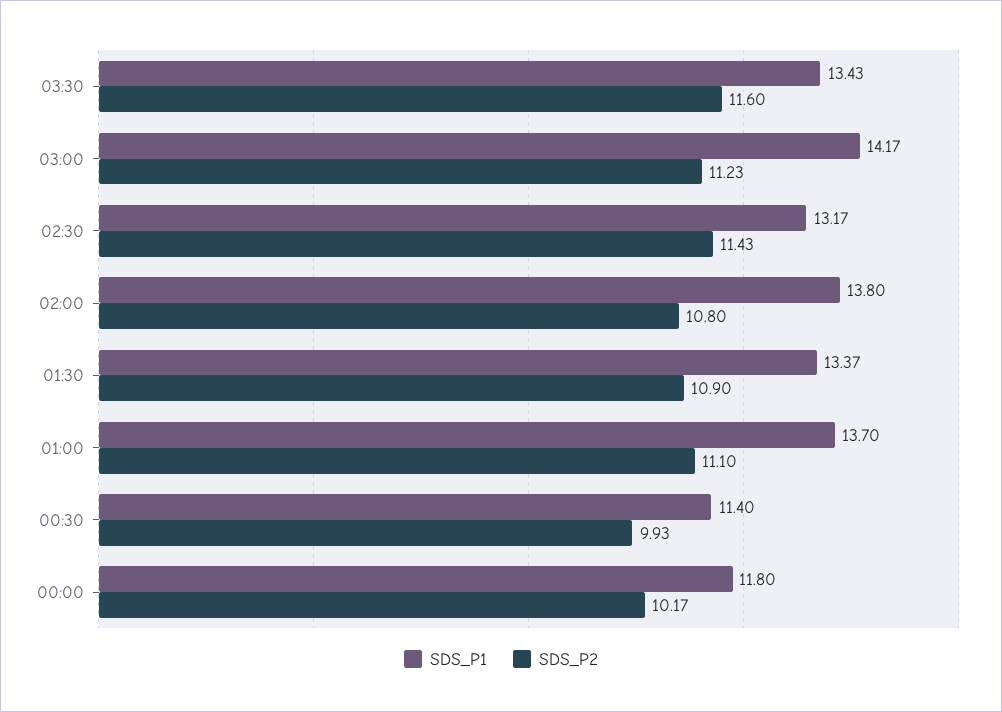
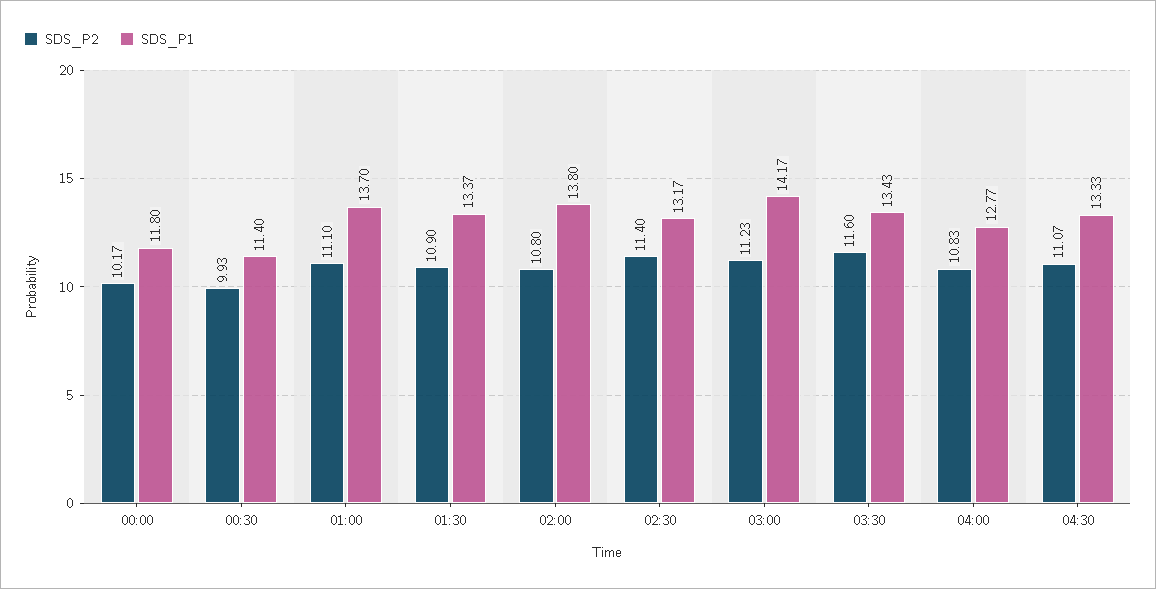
SDS_P2, 02:30: 11.43 -> 11.4
SDS_P2, 04:00: none -> 10.83
SDS_P1, 04:00: none -> 12.77
SDS_P2, 04:30: none -> 11.07
SDS_P1, 04:30: none -> 13.33

